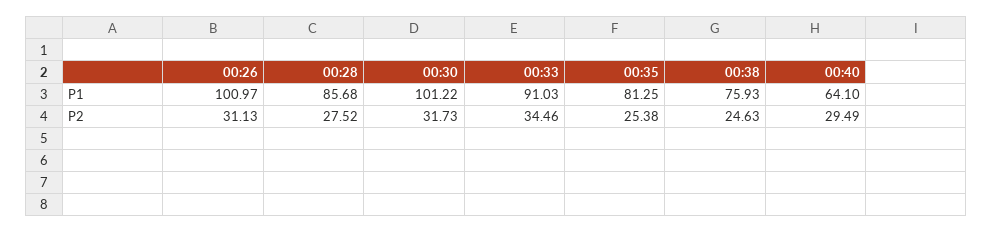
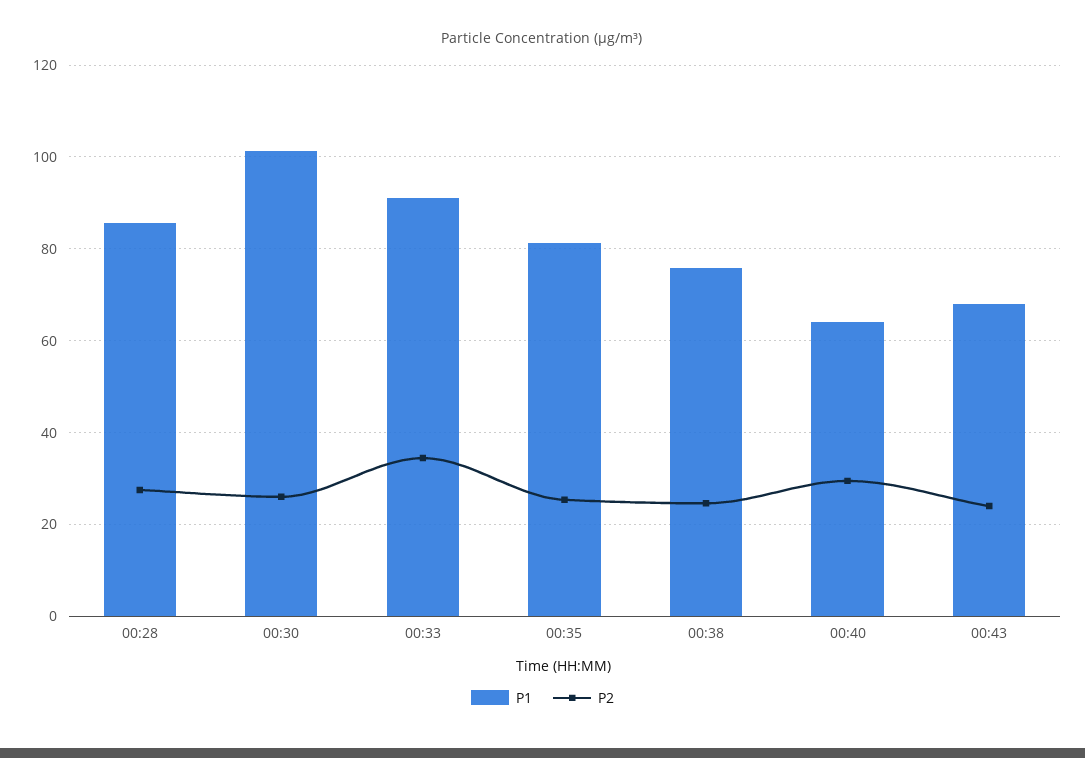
P1, 00:26: 100.97 -> none
P2, 00:26: 31.13 -> none
P2, 00:30: 31.73 -> 26
P1, 00:43: none -> 68
P2, 00:43: none -> 24

